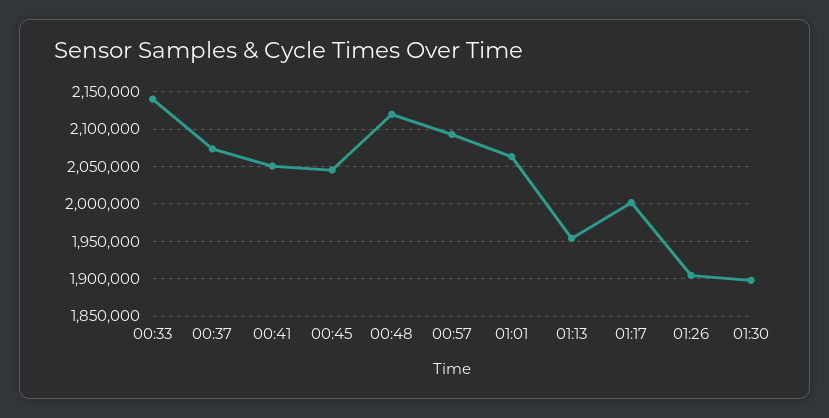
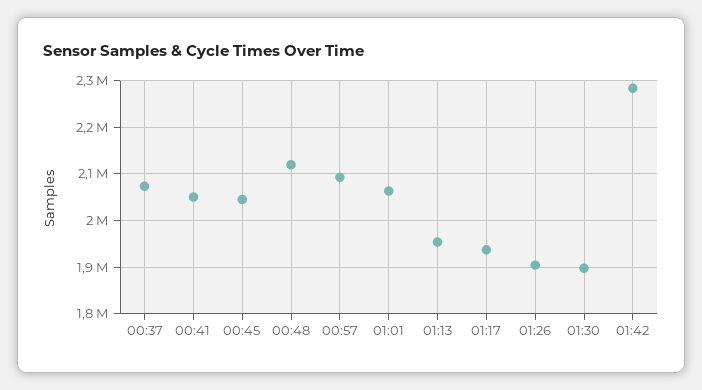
00:33: 2140000 -> none
01:17: 2000000 -> 1940000
01:42: none -> 2280000

